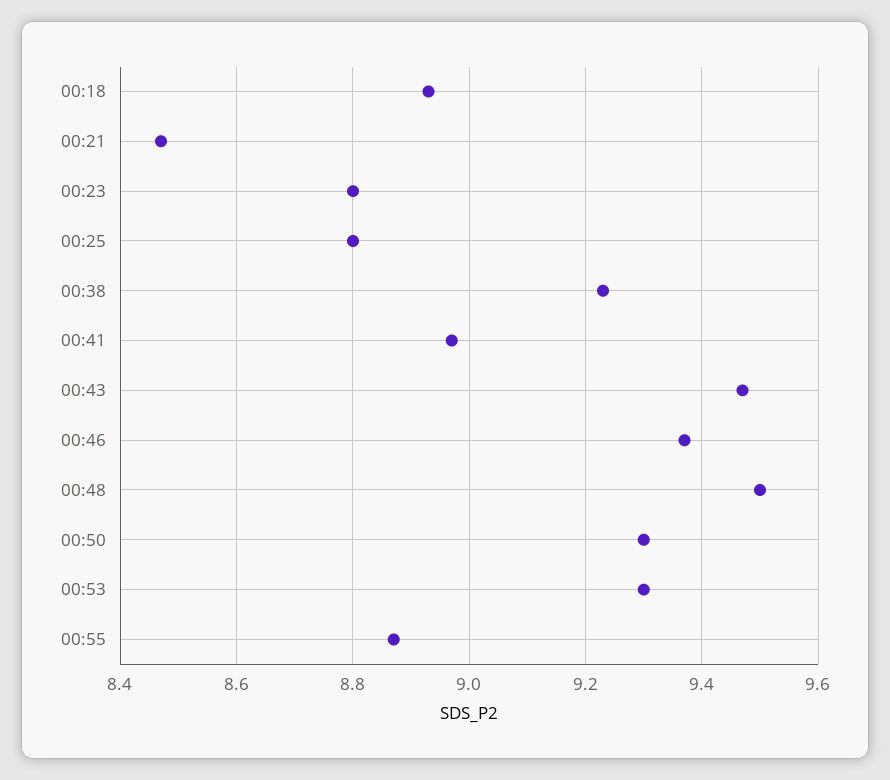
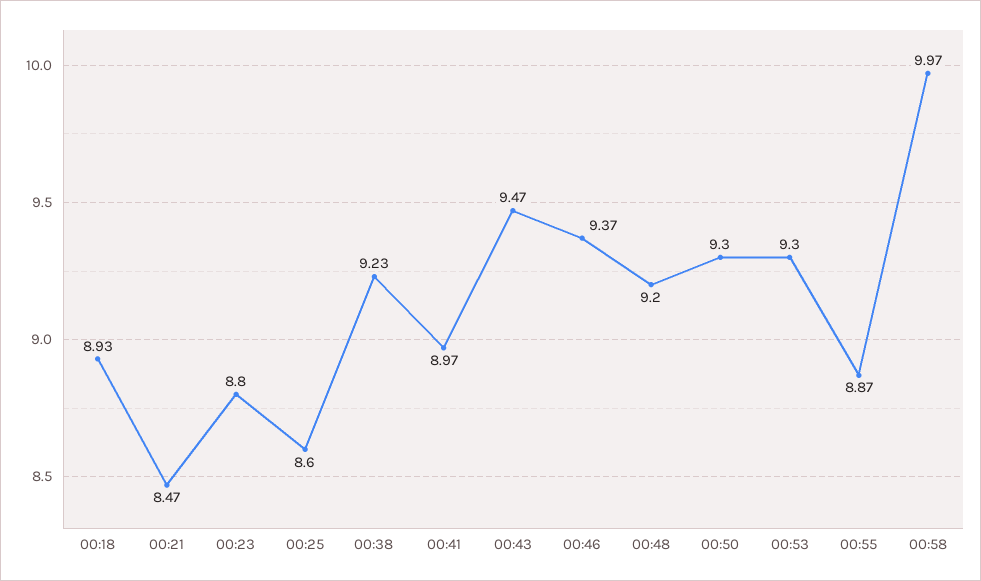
00:25: 8.8 -> 8.6
00:48: 9.5 -> 9.2
00:58: none -> 9.97

